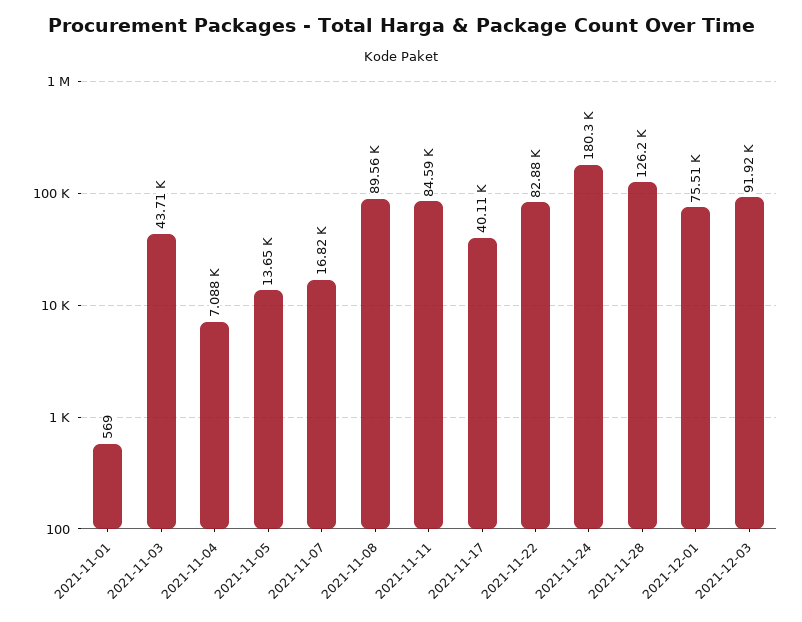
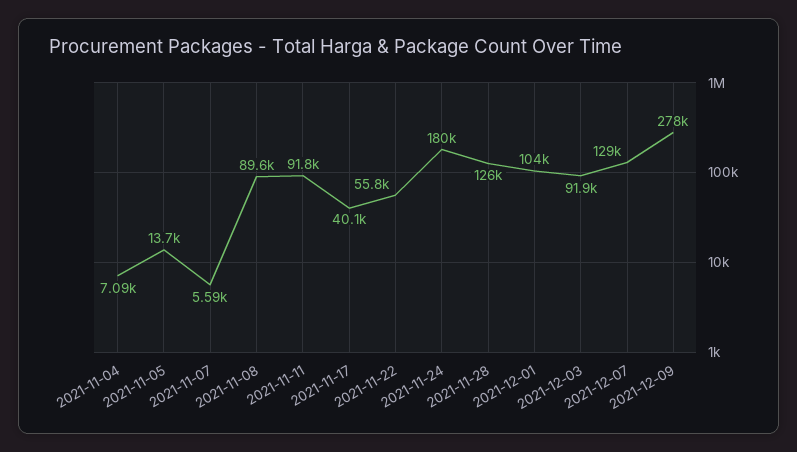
2021-11-01: 569 -> none
2021-11-03: 43710 -> none
2021-11-07: 16820 -> 5590
2021-11-11: 84590 -> 91800
2021-11-22: 82880 -> 55800
2021-12-01: 75510 -> 104000
2021-12-07: none -> 129000
2021-12-09: none -> 278000

